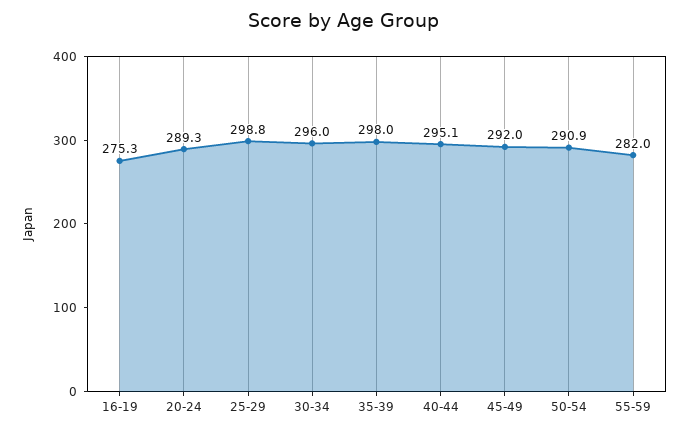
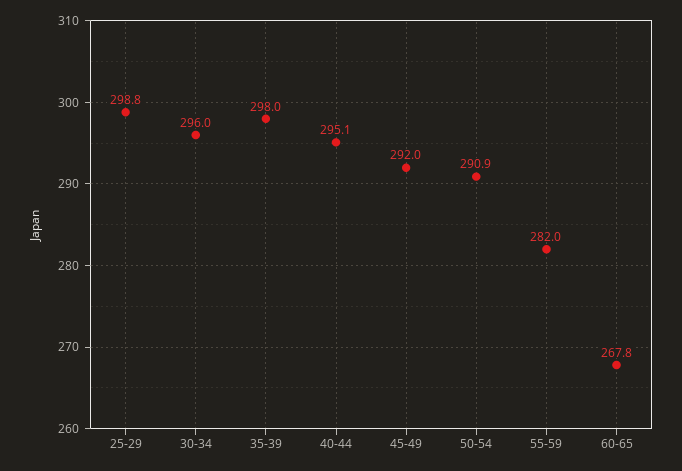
16-19: 275.3 -> none
20-24: 289.3 -> none
60-65: none -> 267.8

